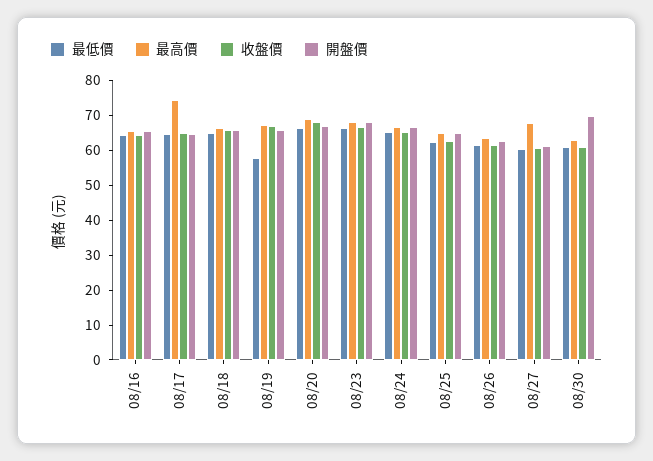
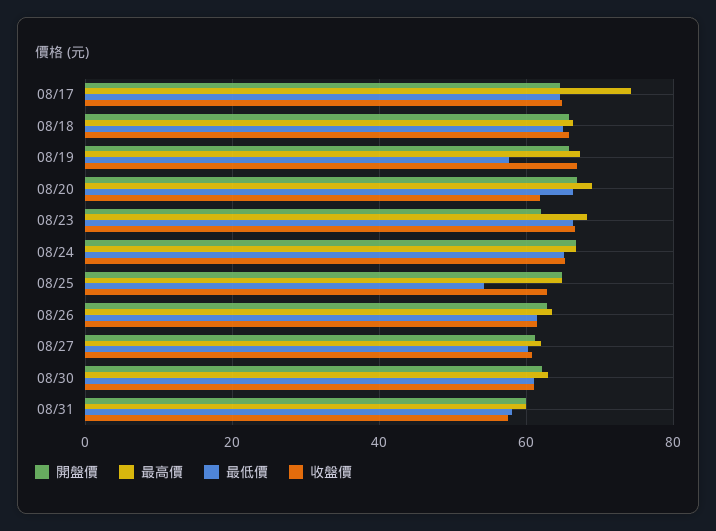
最低價, 08/16: 65 -> none
最高價, 08/16: 65 -> none
收盤價, 08/16: 65 -> none
開盤價, 08/16: 65 -> none
收盤價, 08/20: 67.5 -> 62
開盤價, 08/23: 67.5 -> 62
最低價, 08/25: 62.5 -> 54
最高價, 08/27: 67.5 -> 62
開盤價, 08/30: 70 -> 62
開盤價, 08/31: none -> 60
最高價, 08/31: none -> 60
最低價, 08/31: none -> 58
收盤價, 08/31: none -> 58

